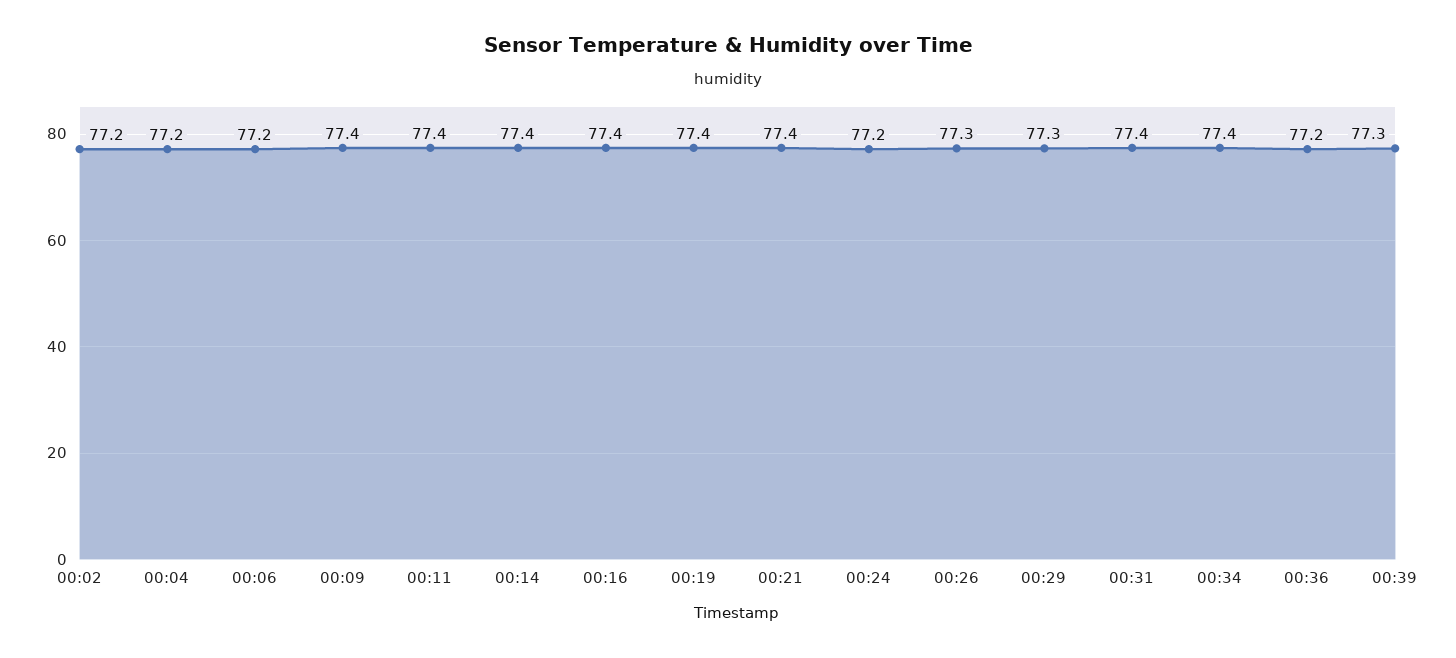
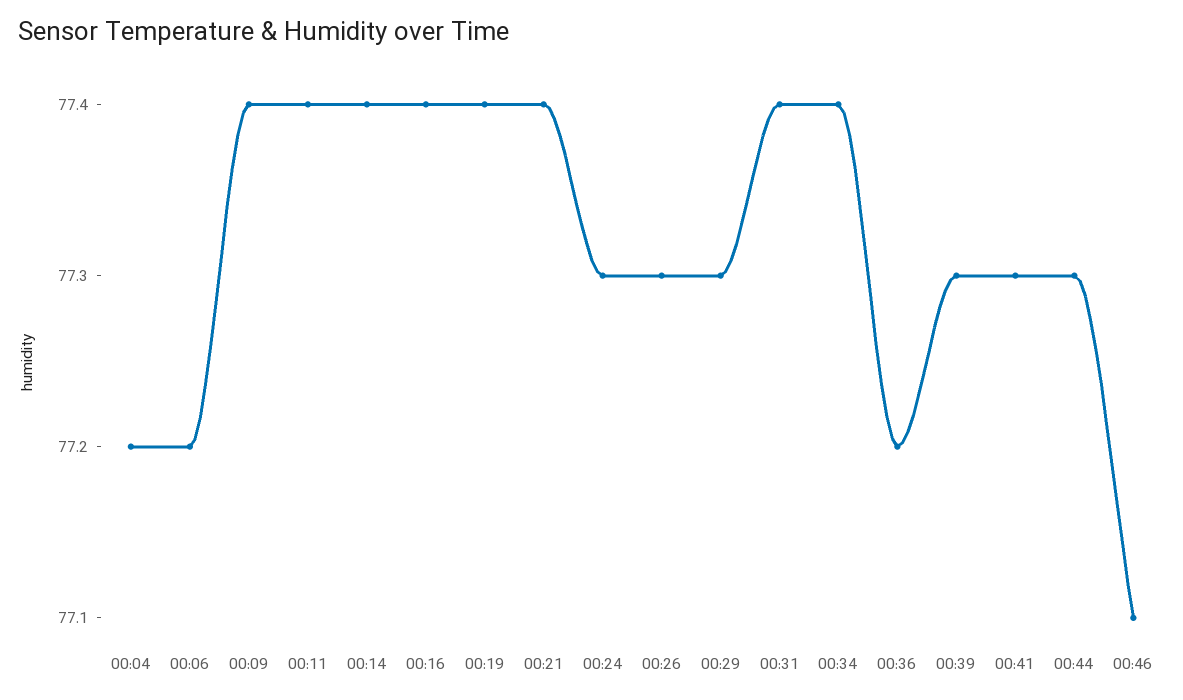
00:02: 77.2 -> none
00:24: 77.2 -> 77.3
00:41: none -> 77.3
00:44: none -> 77.3
00:46: none -> 77.1

